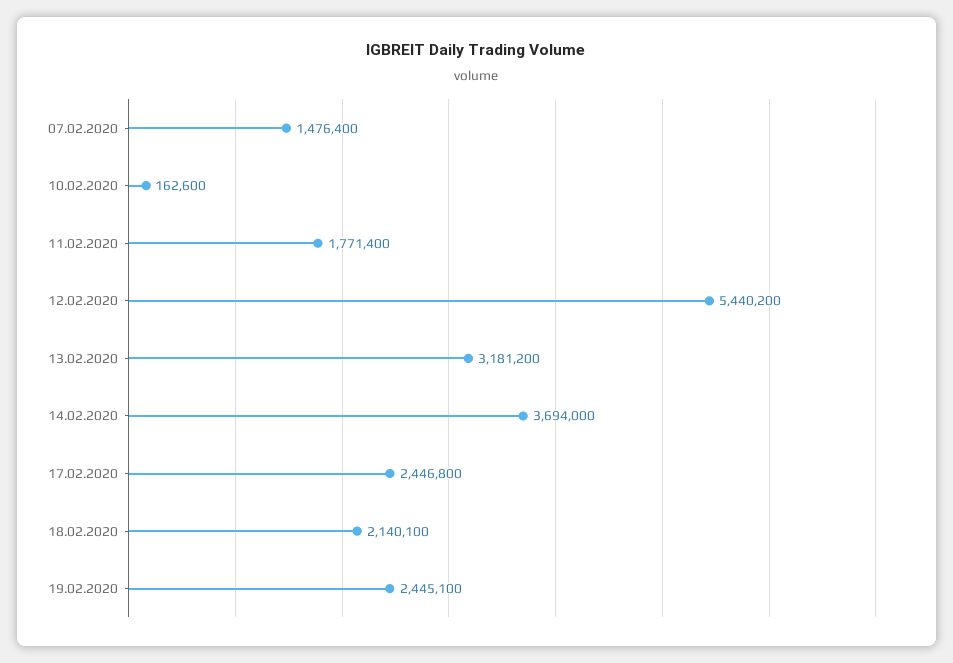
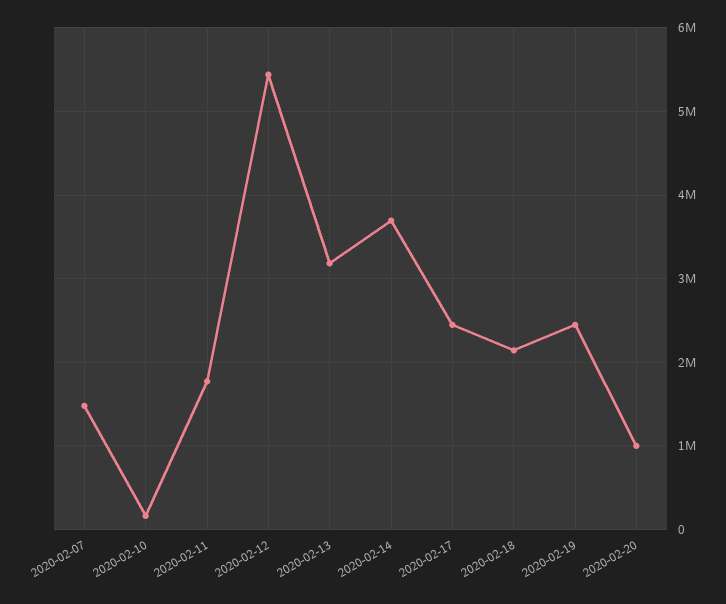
2020-02-20: none -> 1000000

